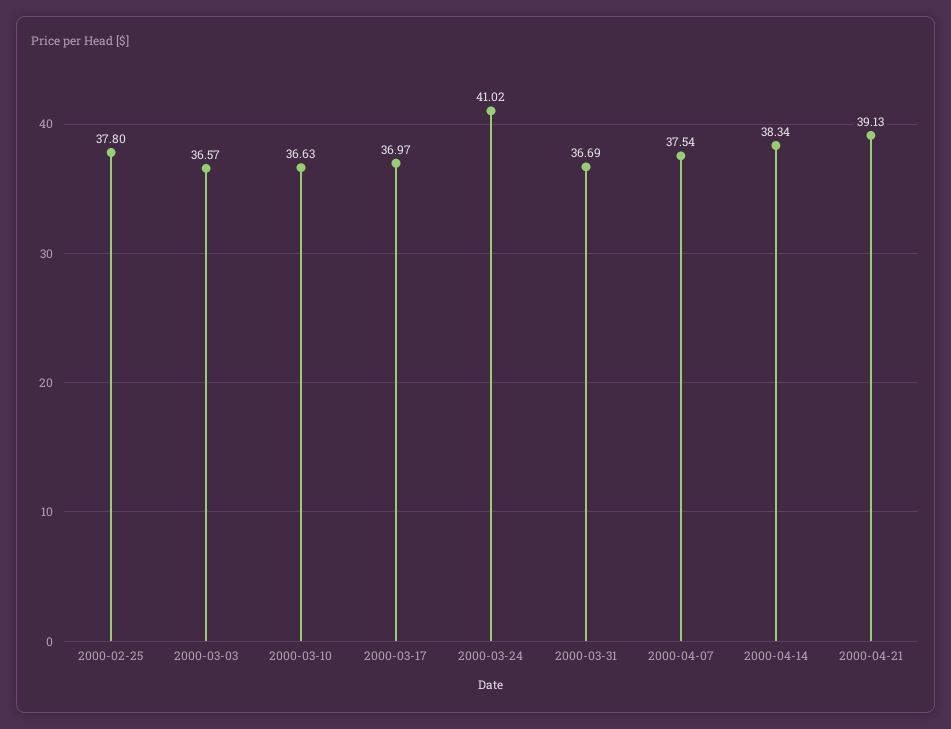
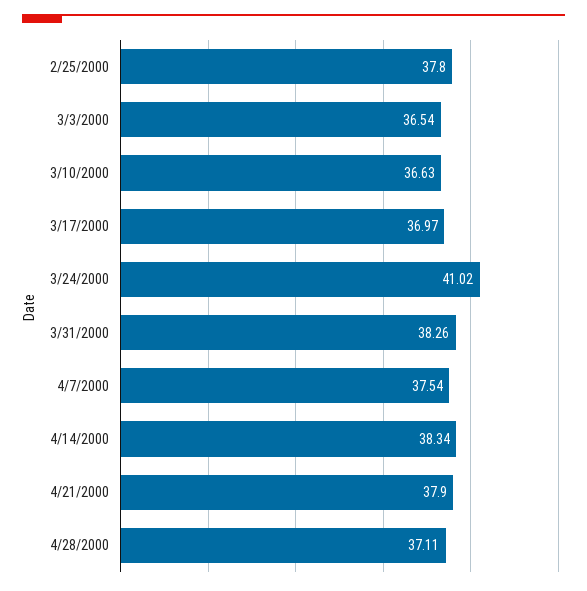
2000-03-03: 36.57 -> 36.54
2000-03-31: 36.69 -> 38.26
2000-04-21: 39.13 -> 37.9
4/28/2000: none -> 37.11

